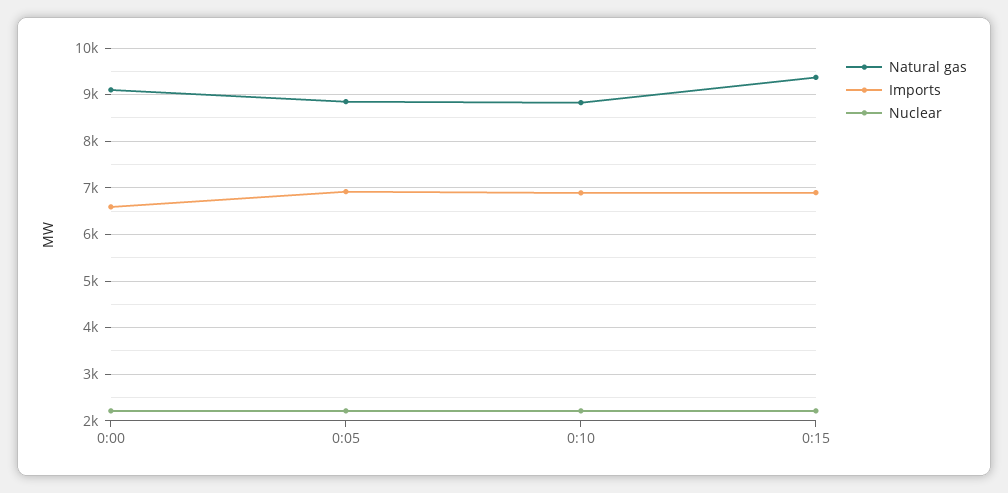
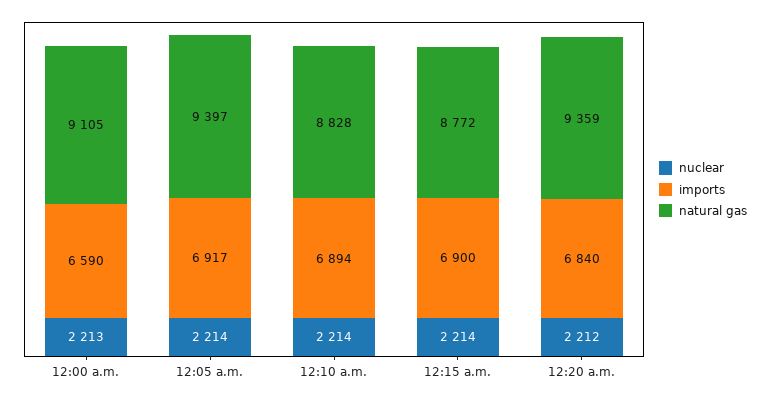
Natural gas, 0:05: 8800 -> 9397
Natural gas, 0:15: 9400 -> 8772
Nuclear, 12:20 a.m.: none -> 2212
Imports, 12:20 a.m.: none -> 6840
Natural gas, 12:20 a.m.: none -> 9359

